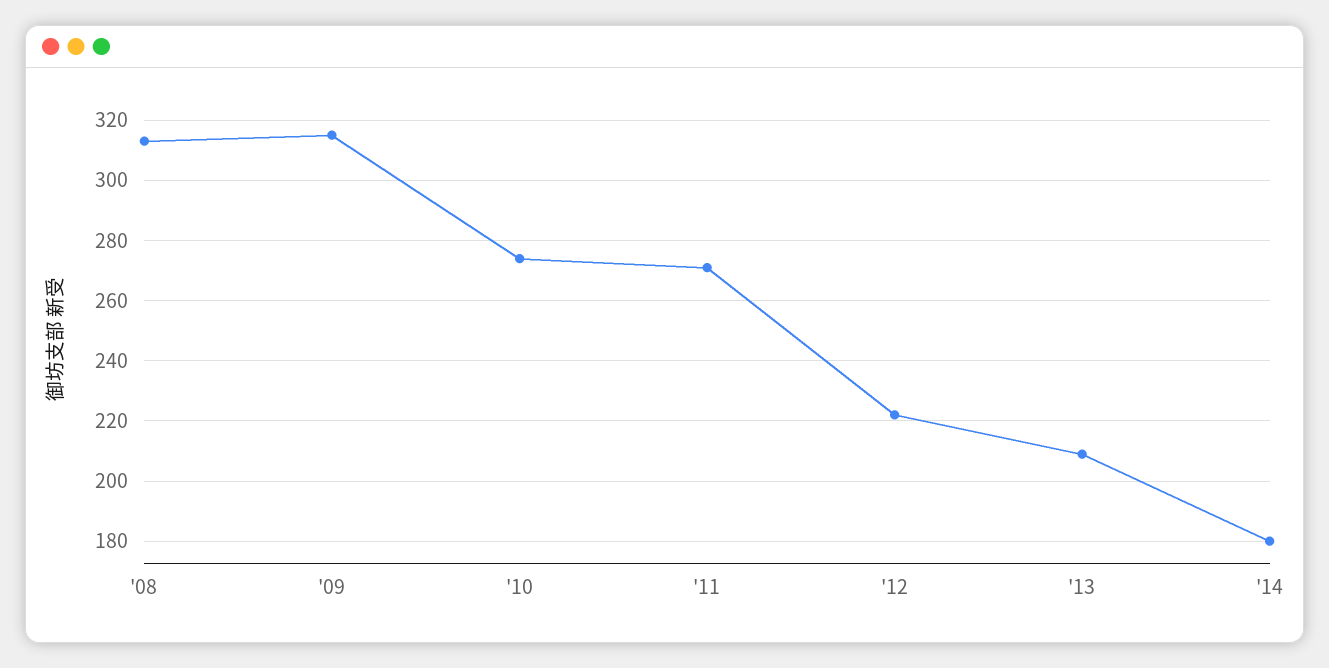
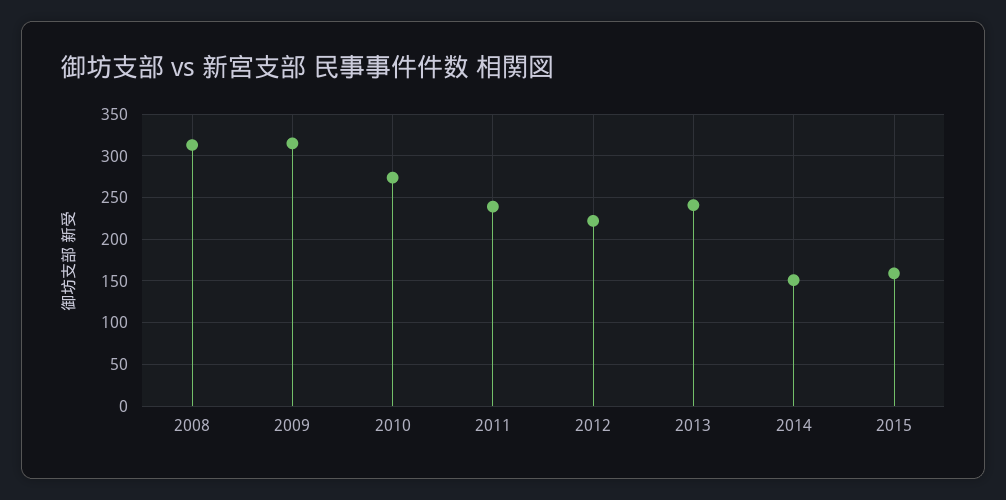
'11: 270 -> 240
'13: 210 -> 240
'14: 180 -> 150
2015: none -> 160

